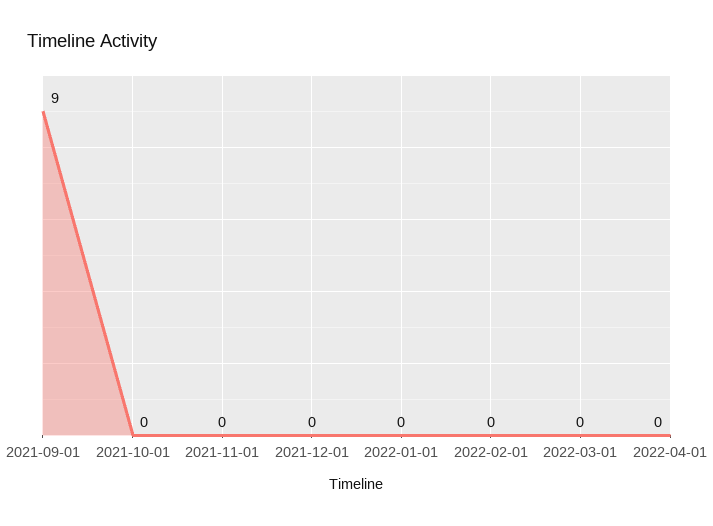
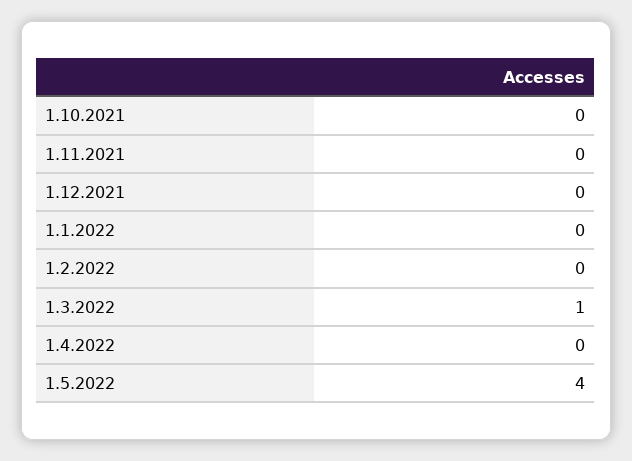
2021-09-01: 9 -> none
2022-03-01: 0 -> 1
1.5.2022: none -> 4

